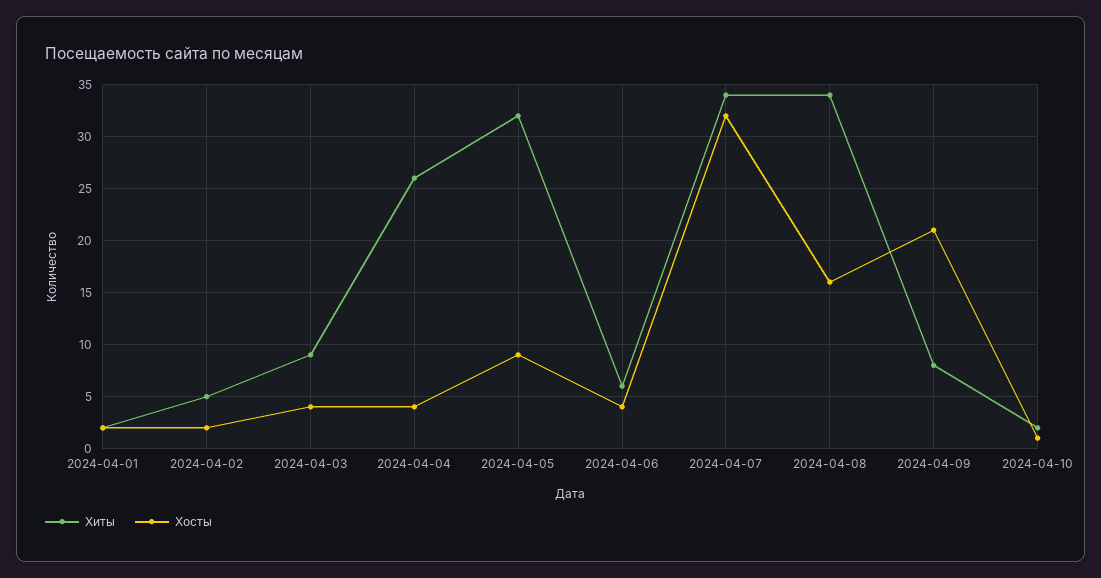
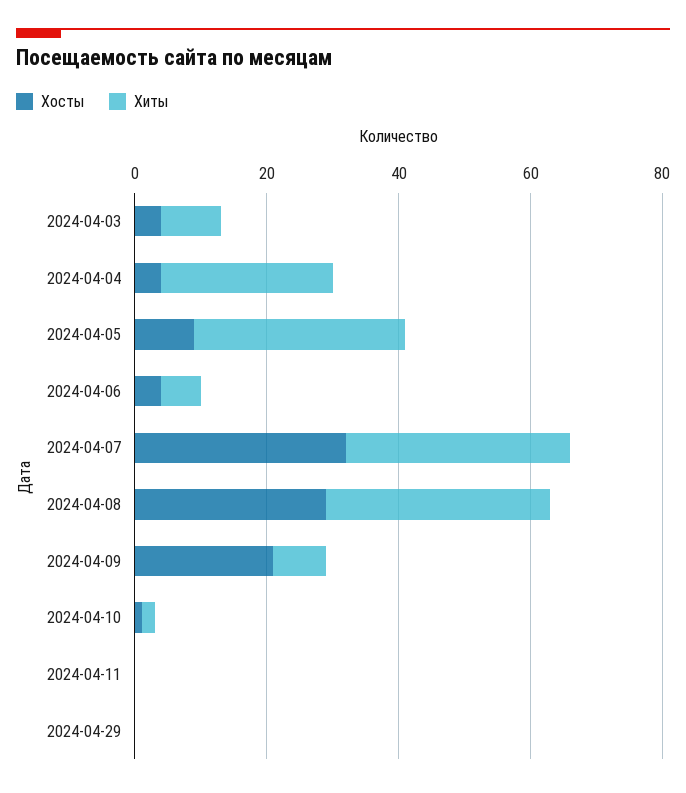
Хиты, 2024-04-01: 2 -> none
Хосты, 2024-04-01: 2 -> none
Хиты, 2024-04-02: 5 -> none
Хосты, 2024-04-02: 2 -> none
Хосты, 2024-04-08: 16 -> 30
Хосты, 2024-04-11: none -> 0
Хиты, 2024-04-11: none -> 0
Хосты, 2024-04-29: none -> 0
Хиты, 2024-04-29: none -> 0

